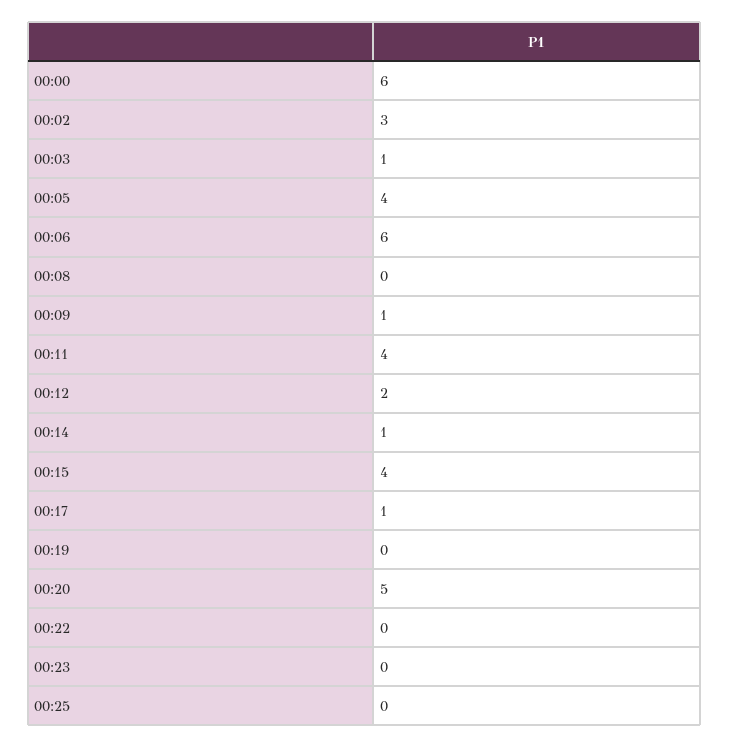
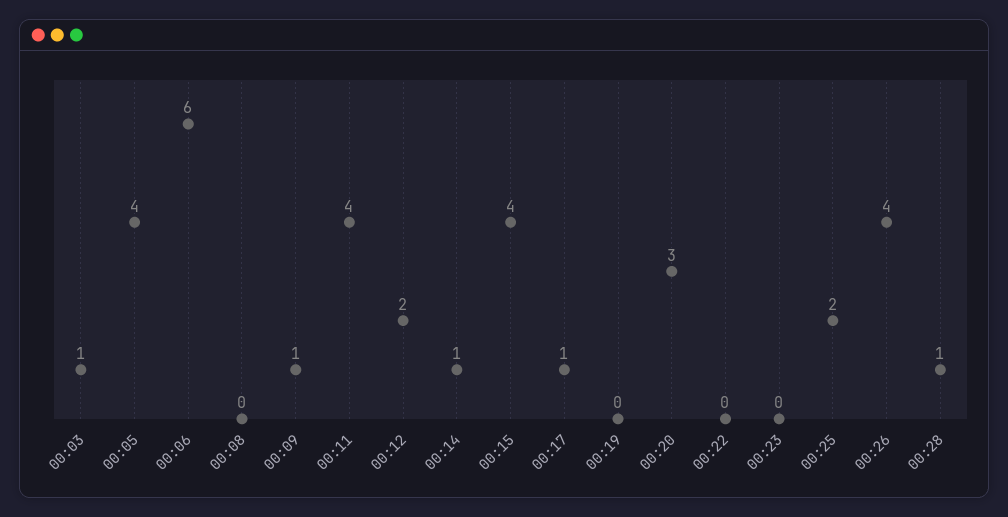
00:00: 6 -> none
00:02: 3 -> none
00:20: 5 -> 3
00:25: 0 -> 2
00:26: none -> 4
00:28: none -> 1

